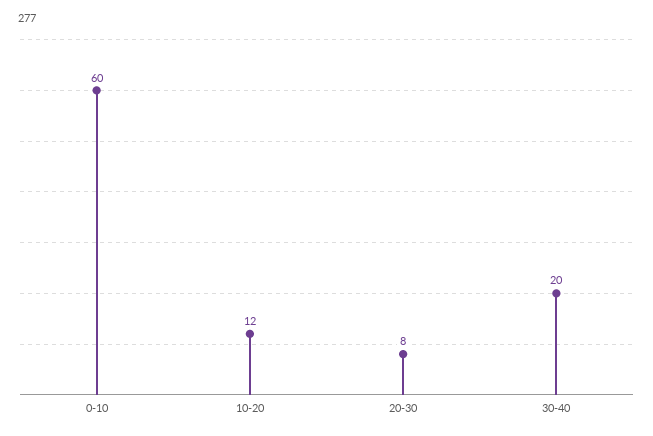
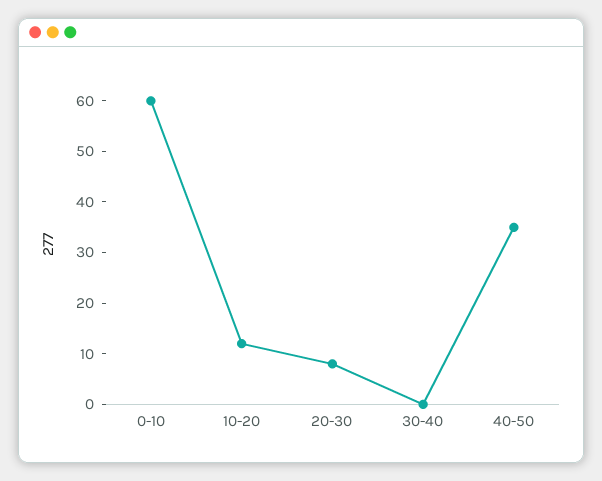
30-40: 20 -> 0
40-50: none -> 35

